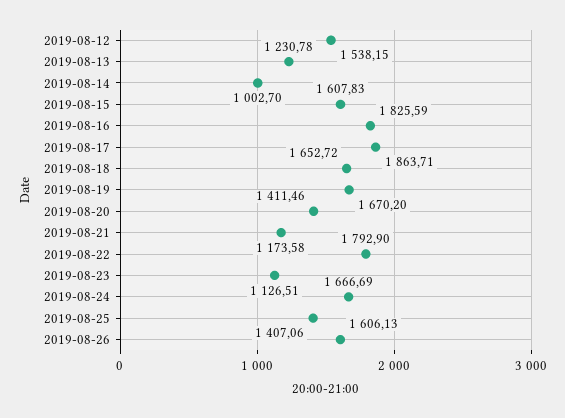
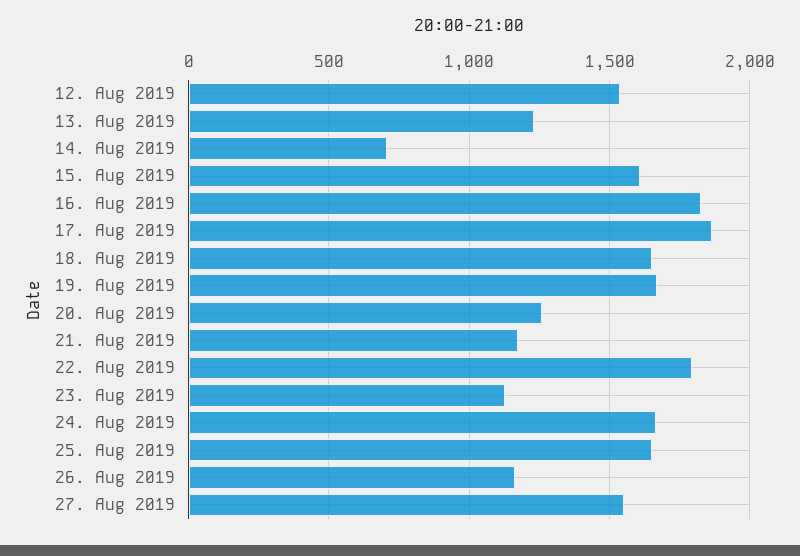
2019-08-14: 1002.7 -> 700
2019-08-20: 1411.46 -> 1250
2019-08-25: 1407.06 -> 1650
2019-08-26: 1606.13 -> 1150
27. Aug 2019: none -> 1550

